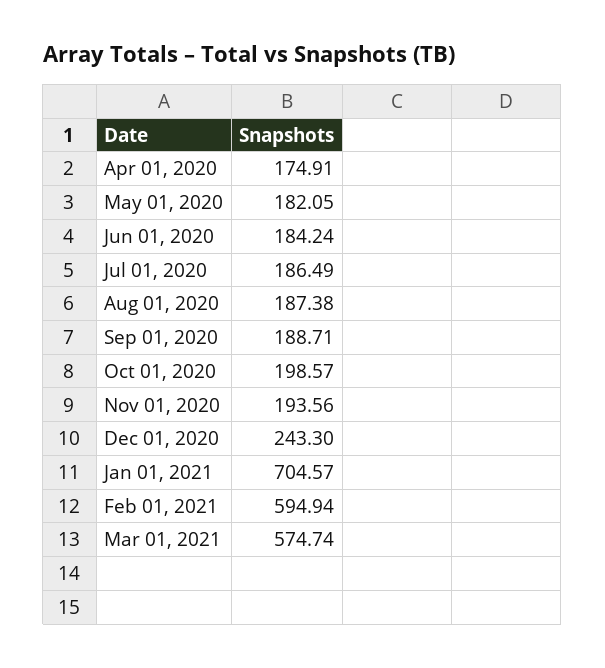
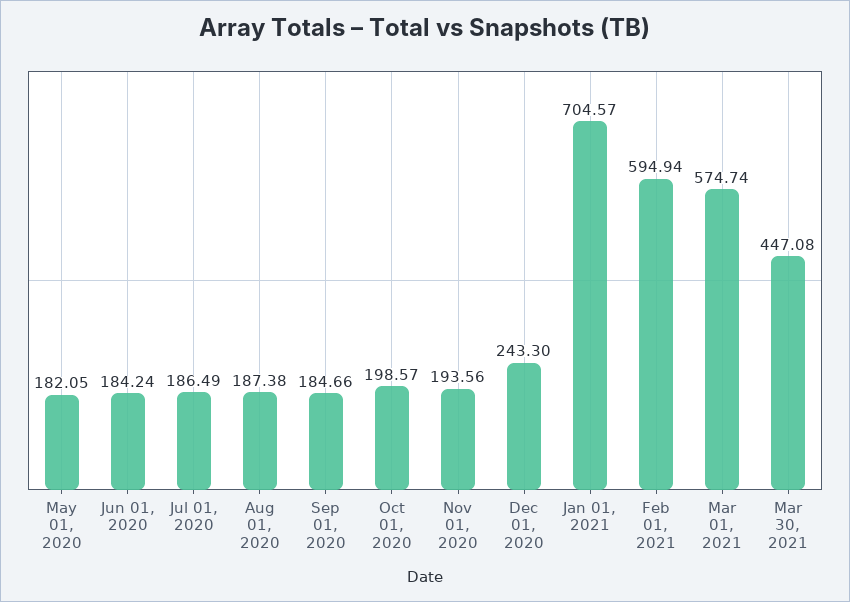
Apr 01, 2020: 174.91 -> none
Sep 01, 2020: 188.71 -> 184.66
Mar 30, 2021: none -> 447.08

